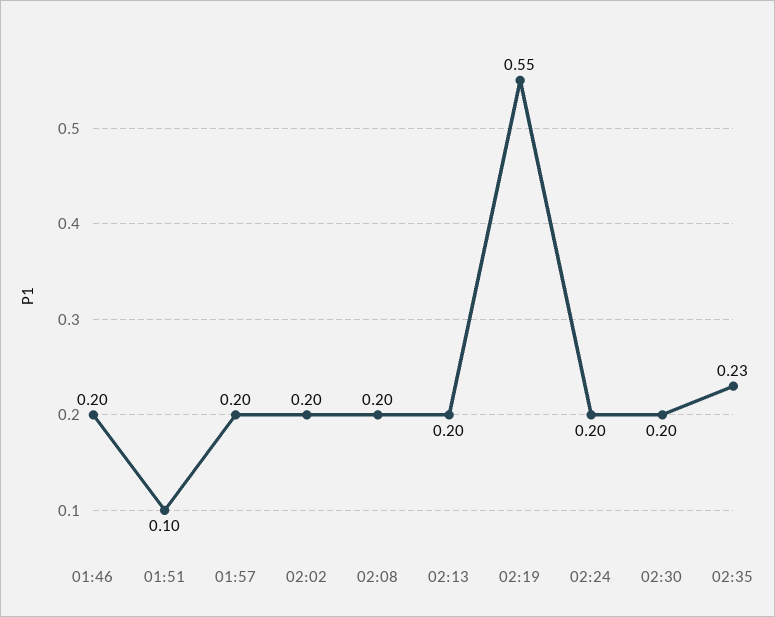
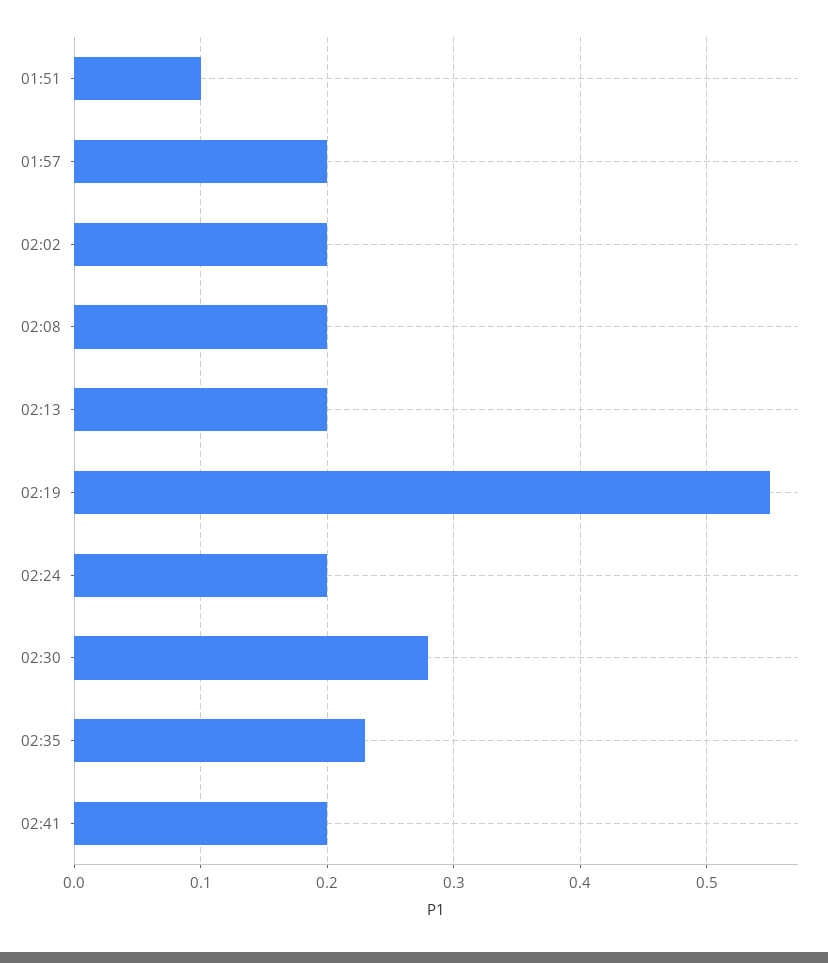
01:46: 0.2 -> none
02:30: 0.2 -> 0.28
02:41: none -> 0.2

